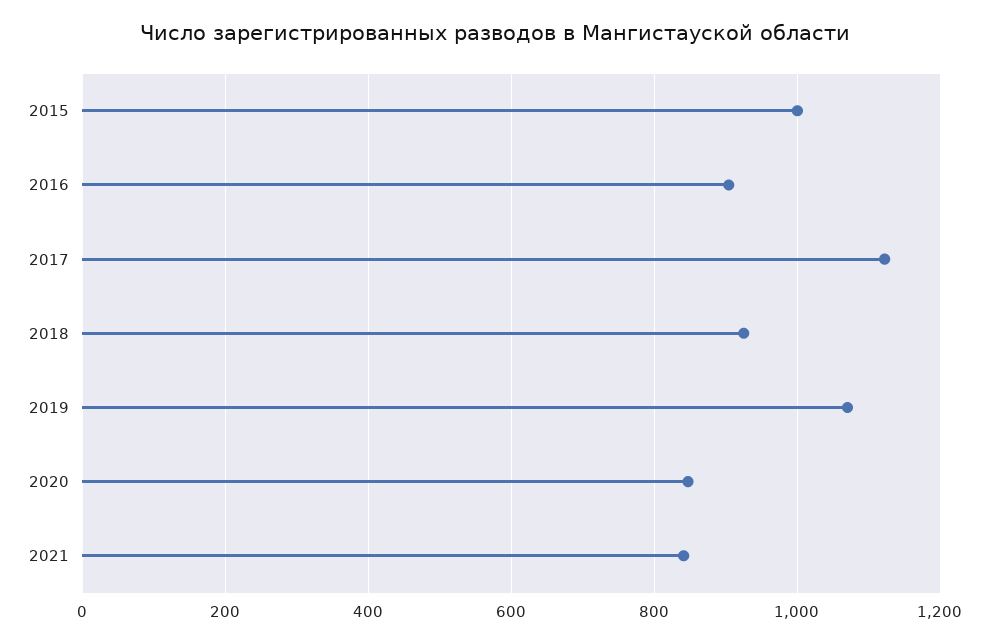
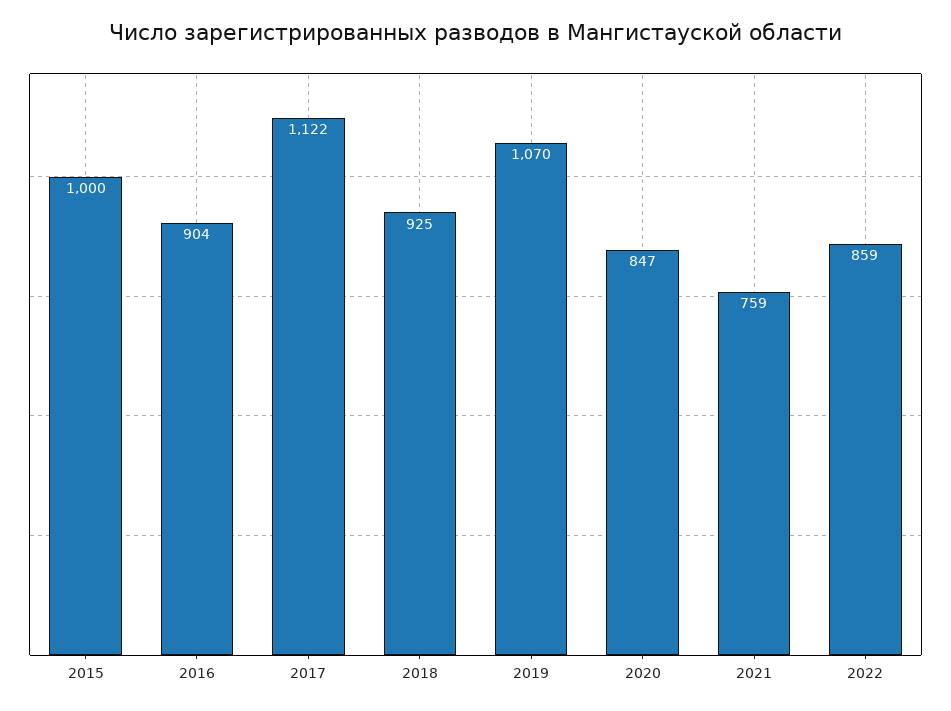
2021: 840 -> 759
2022: none -> 859

